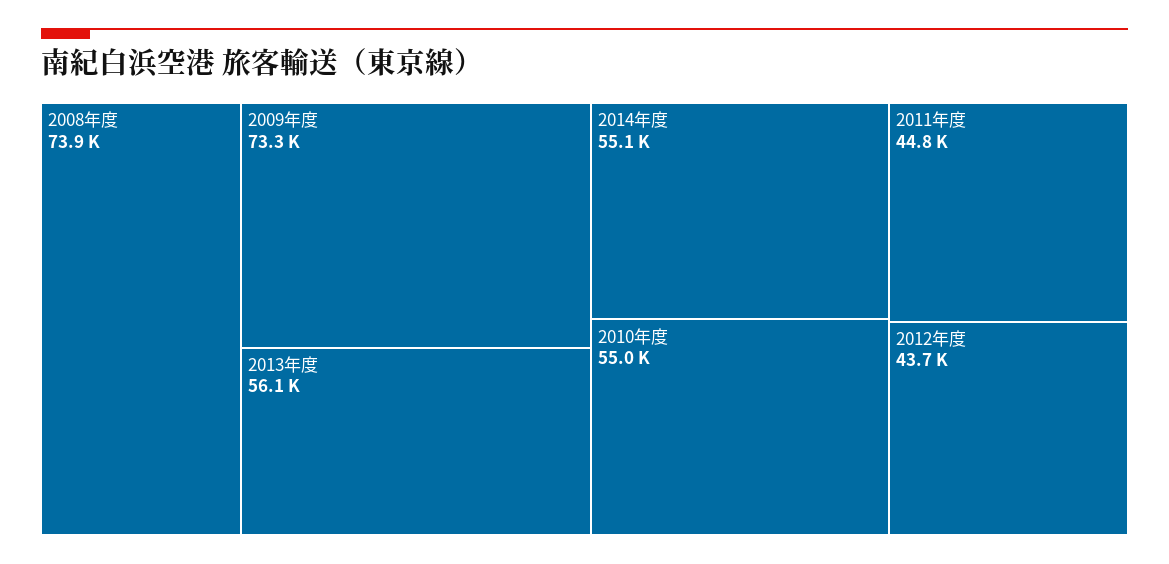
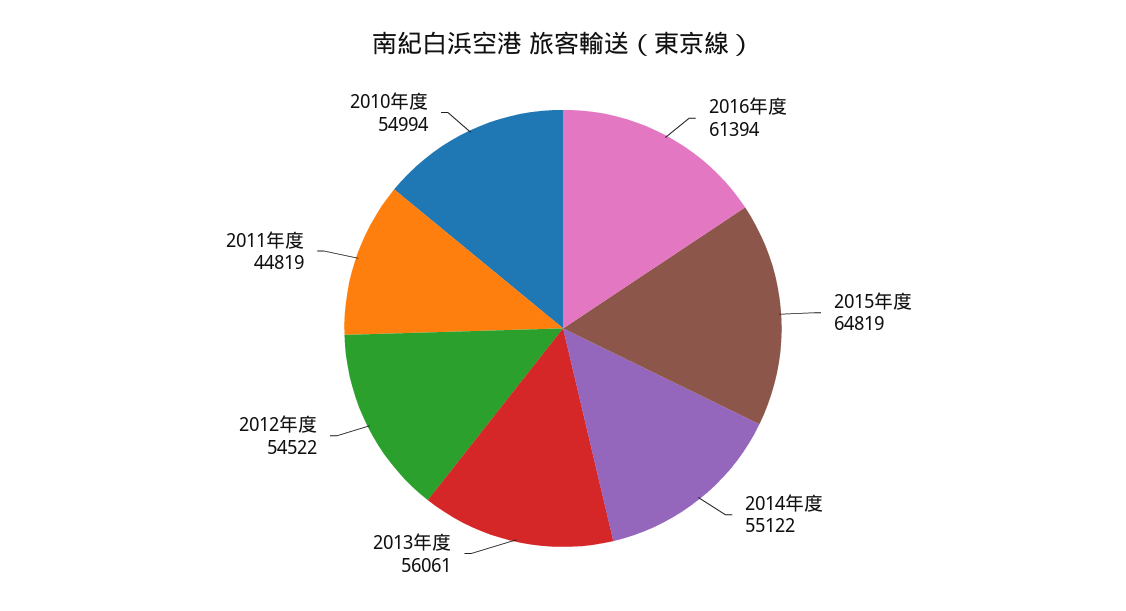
2008年度: 73900 -> none
2009年度: 73300 -> none
2012年度: 43700 -> 54522
2016年度: none -> 61394
2015年度: none -> 64819

